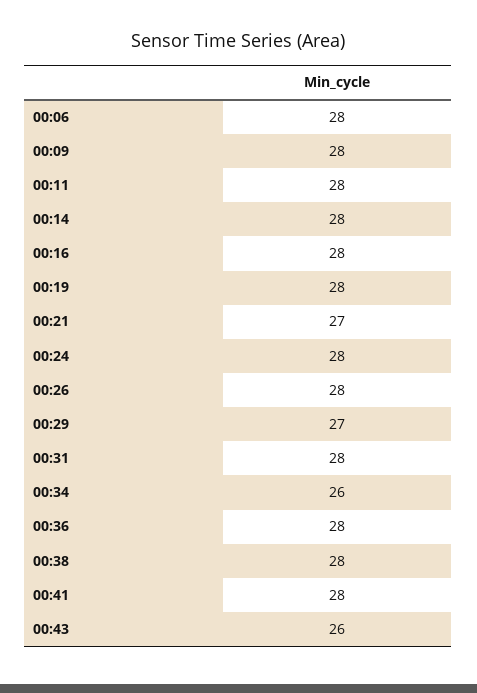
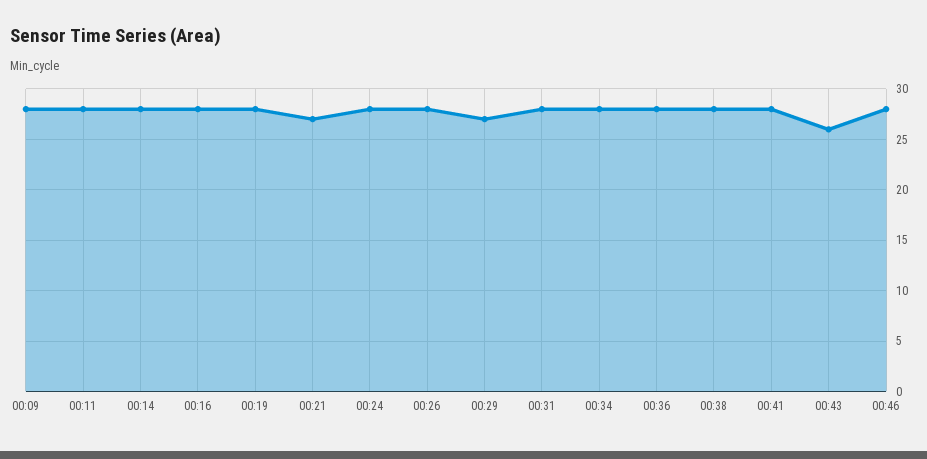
00:06: 28 -> none
00:34: 26 -> 28
00:46: none -> 28

